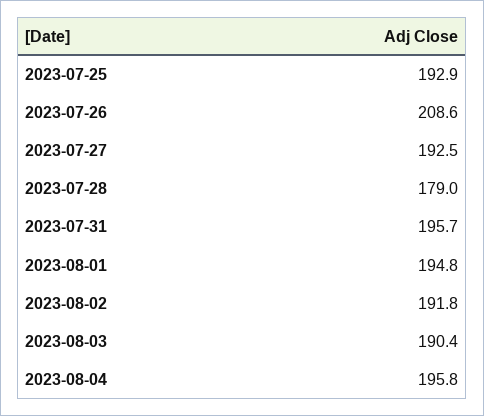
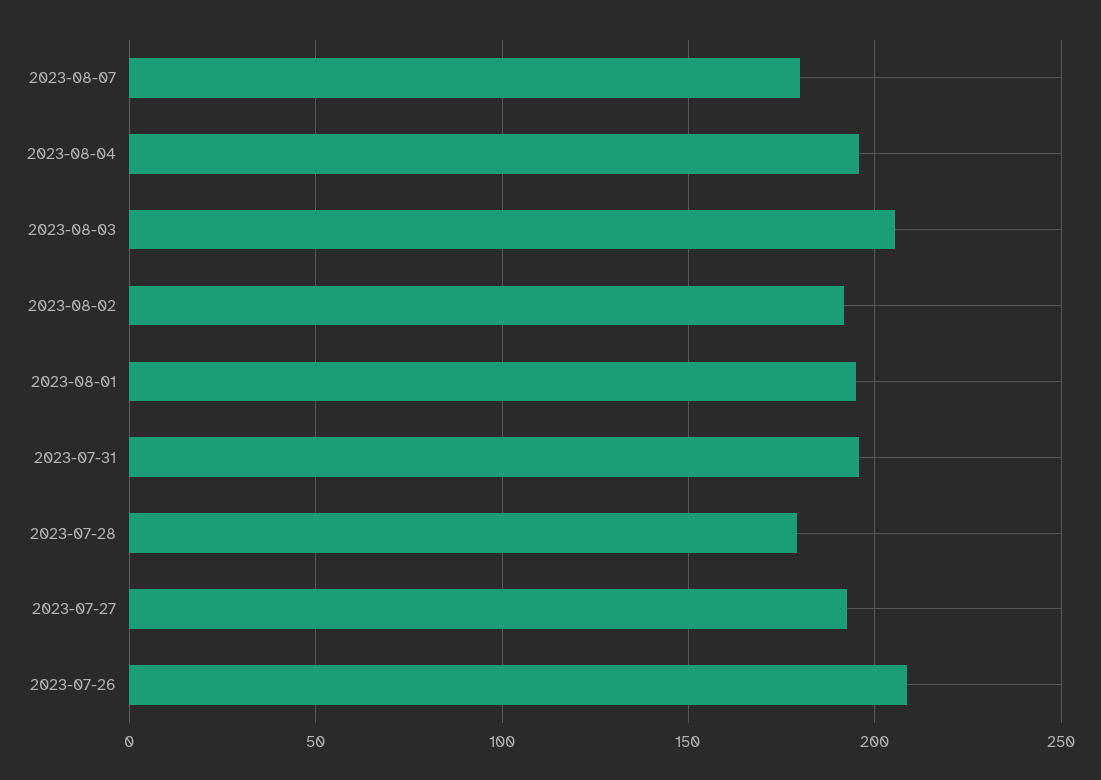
2023-07-25: 192.9 -> none
2023-08-03: 190.4 -> 205
2023-08-07: none -> 180

